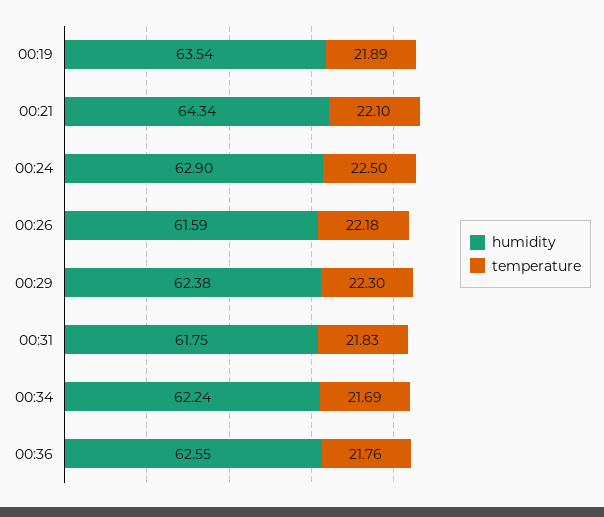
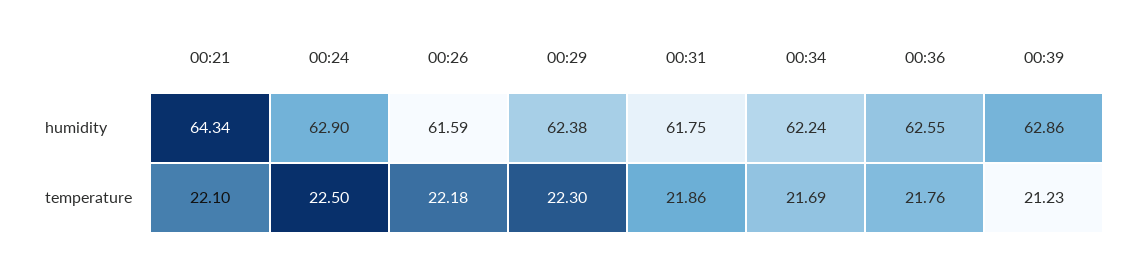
humidity, 00:19: 63.54 -> none
temperature, 00:19: 21.89 -> none
temperature, 00:31: 21.83 -> 21.86
humidity, 00:39: none -> 62.86
temperature, 00:39: none -> 21.23

